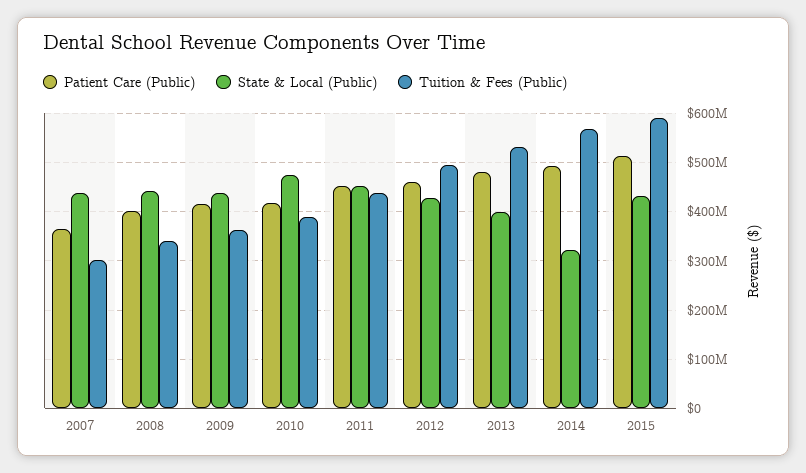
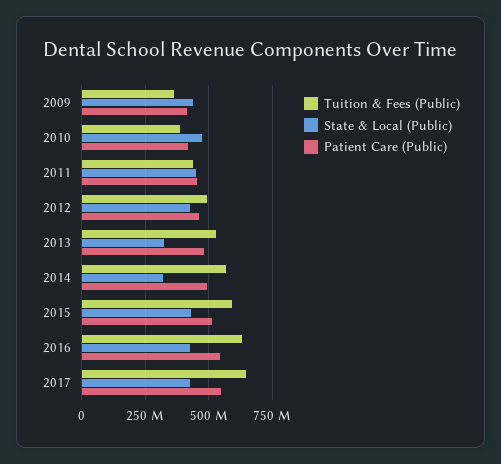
Patient Care (Public), 2007: 360000000 -> none
State & Local (Public), 2007: 440000000 -> none
Tuition & Fees (Public), 2007: 300000000 -> none
Patient Care (Public), 2008: 400000000 -> none
State & Local (Public), 2008: 440000000 -> none
Tuition & Fees (Public), 2008: 340000000 -> none
State & Local (Public), 2013: 400000000 -> 325000000
Tuition & Fees (Public), 2016: none -> 625000000
State & Local (Public), 2016: none -> 425000000
Patient Care (Public), 2016: none -> 550000000
Tuition & Fees (Public), 2017: none -> 650000000
State & Local (Public), 2017: none -> 425000000
Patient Care (Public), 2017: none -> 550000000

